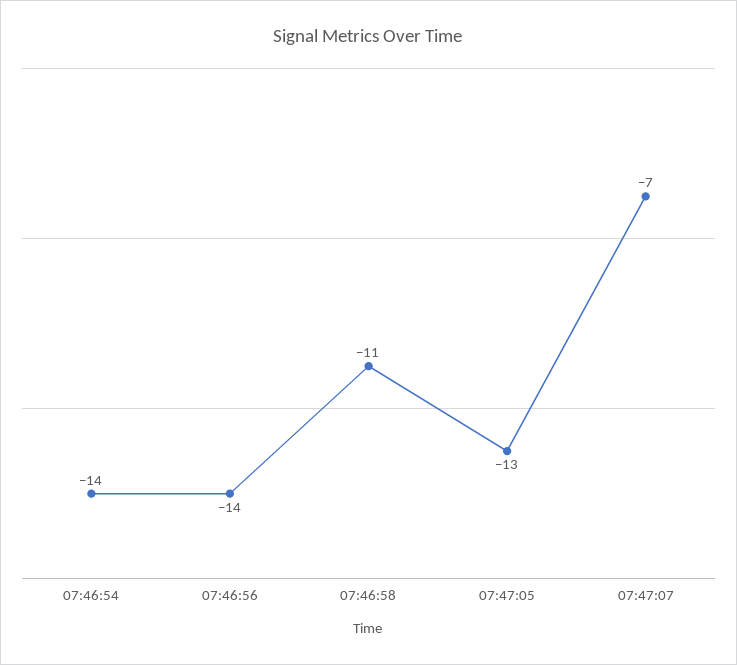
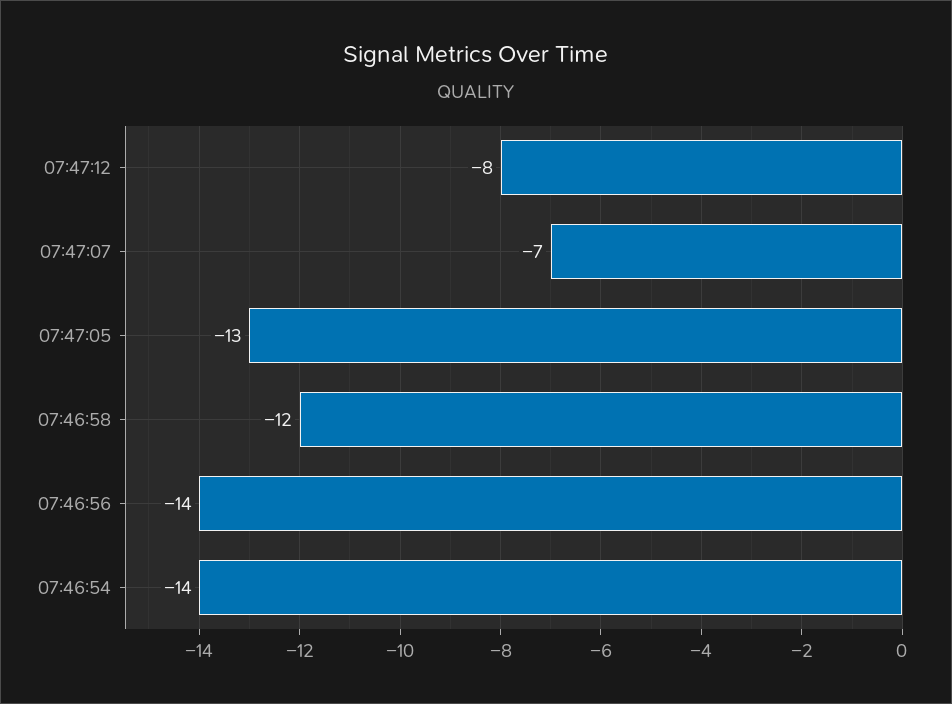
07:46:58: -11 -> -12
07:47:12: none -> -8

